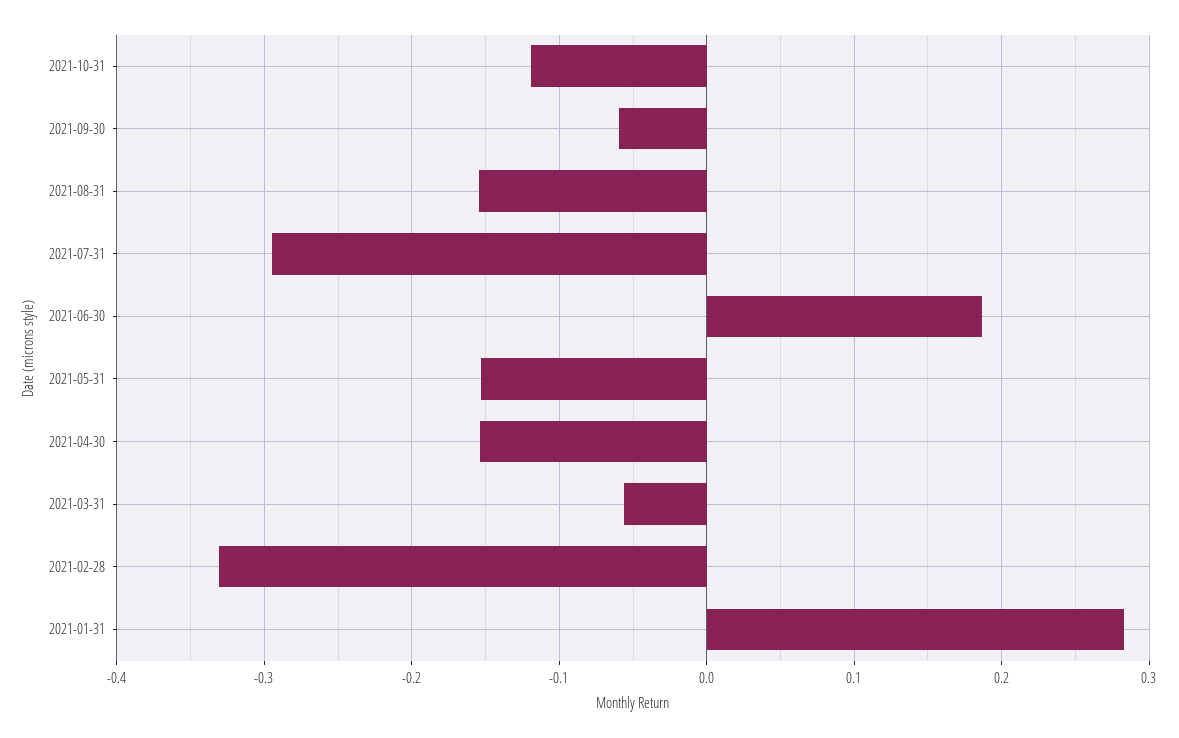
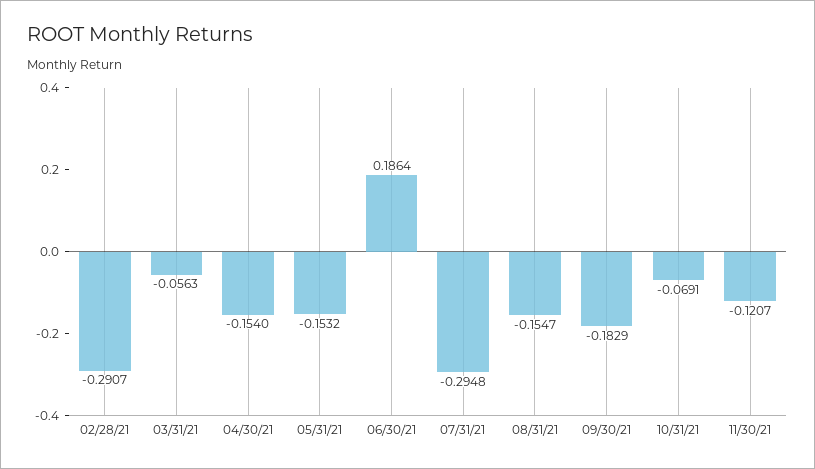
2021-10-31: -0.12 -> -0.0691
2021-09-30: -0.06 -> -0.1829
2021-02-28: -0.33 -> -0.2907
2021-01-31: 0.28 -> none
11/30/21: none -> -0.1207

